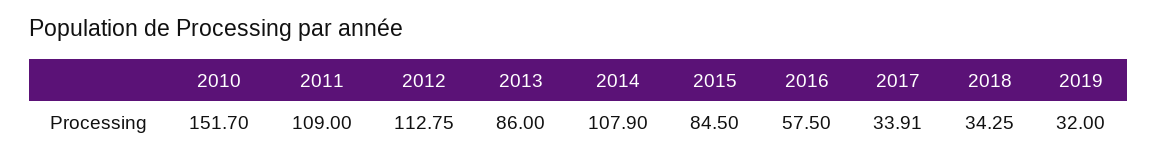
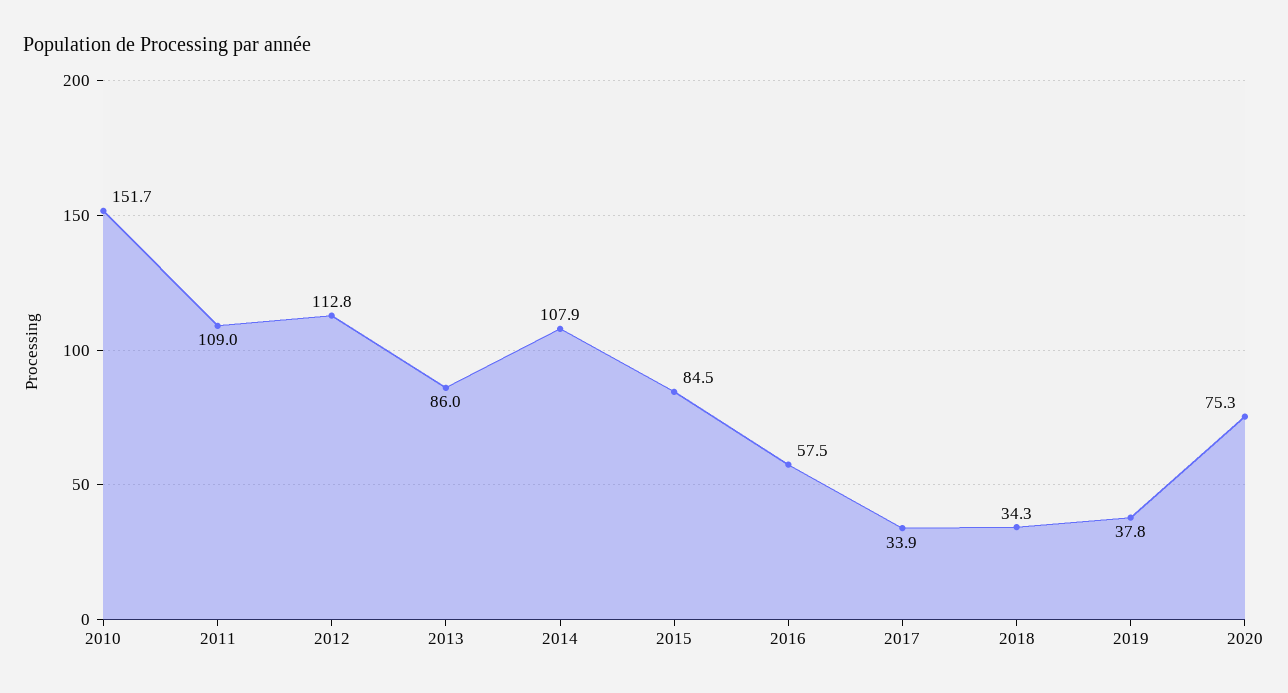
2019: 32 -> 37.8
2020: none -> 75.3

